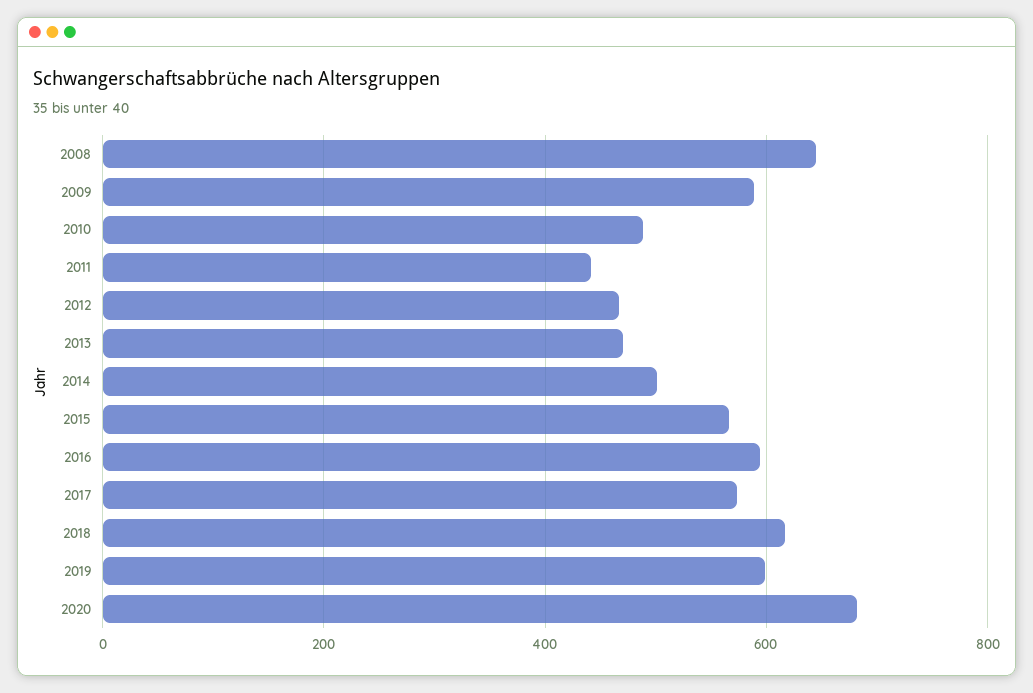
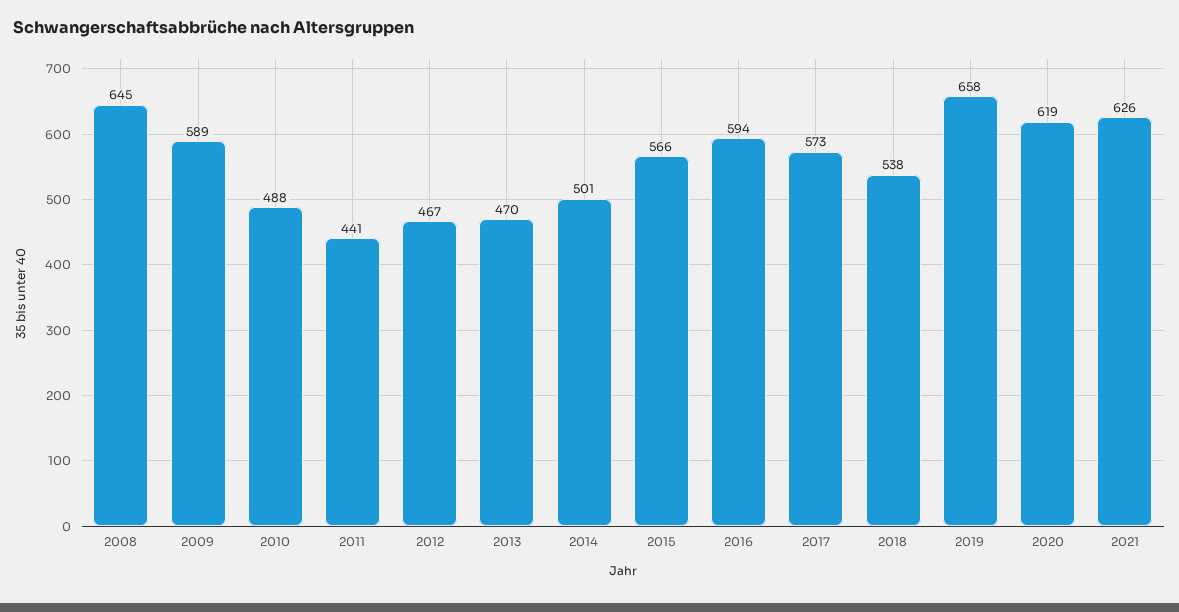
2018: 620 -> 538
2019: 600 -> 658
2020: 680 -> 619
2021: none -> 626

